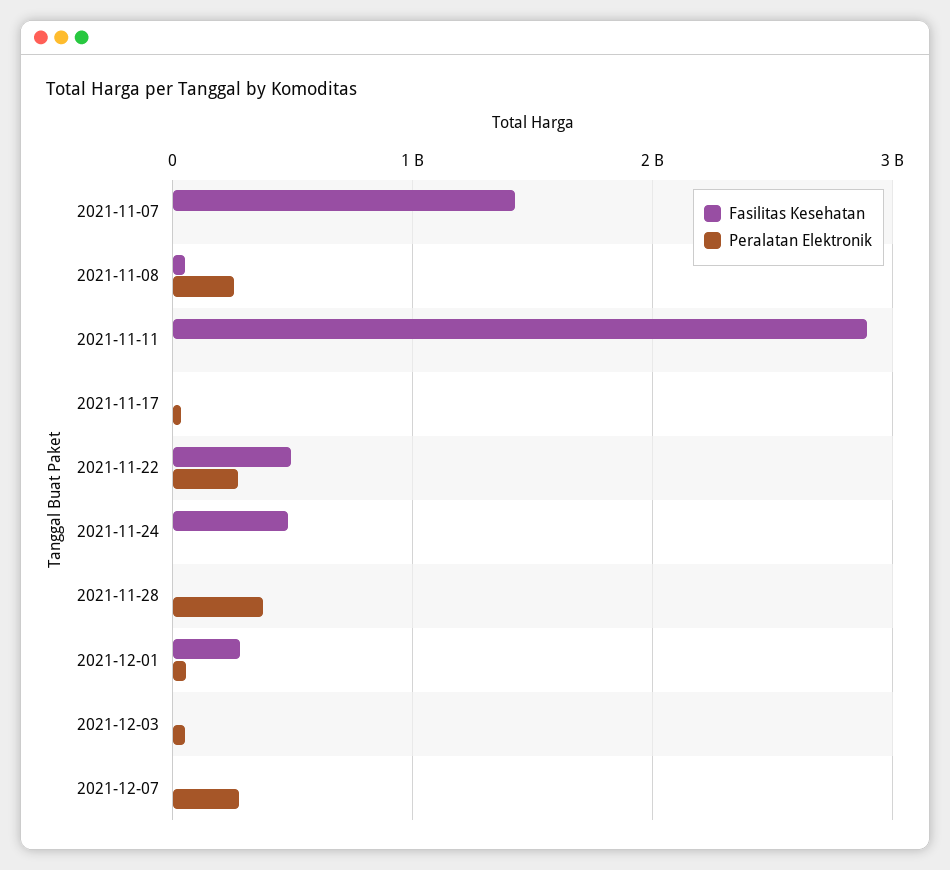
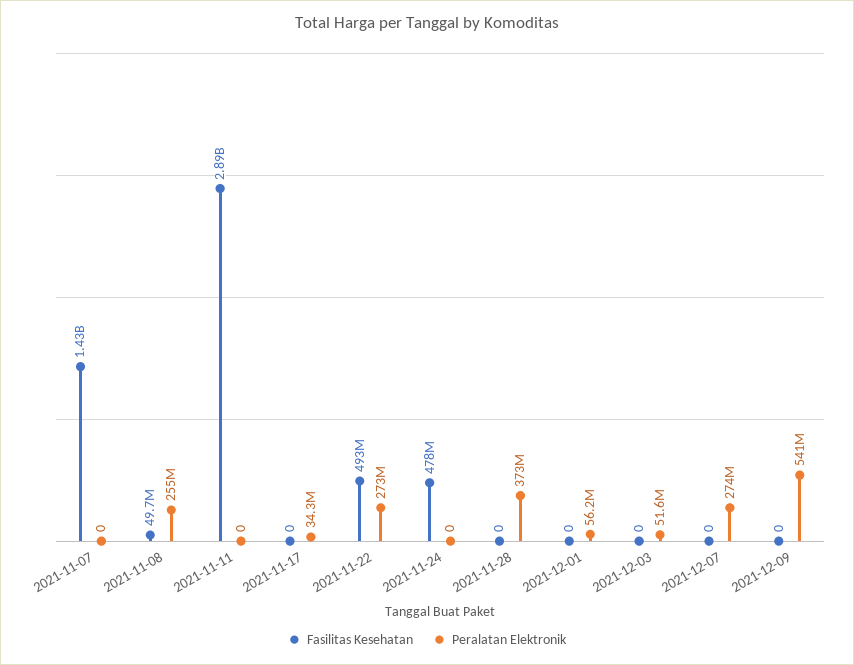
Fasilitas Kesehatan, 2021-12-01: 300000000 -> 0
Fasilitas Kesehatan, 2021-12-09: none -> 0
Peralatan Elektronik, 2021-12-09: none -> 541000000

